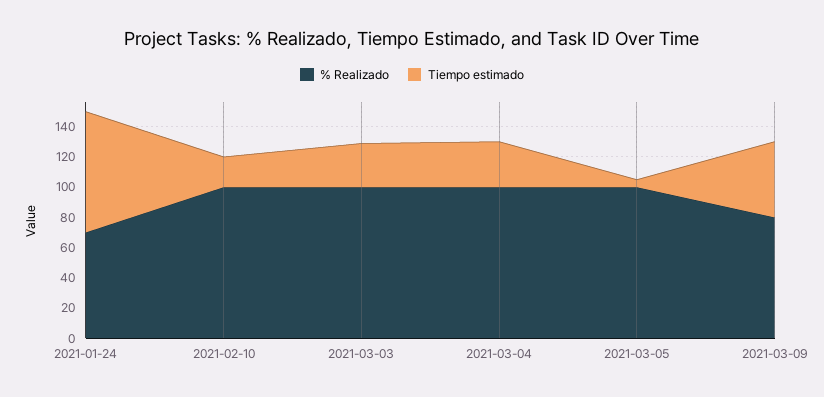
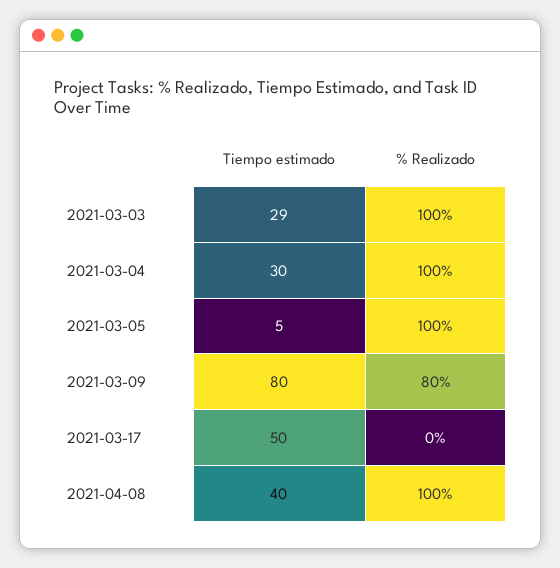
% Realizado, 2021-01-24: 70 -> none
Tiempo estimado, 2021-01-24: 80 -> none
% Realizado, 2021-02-10: 100 -> none
Tiempo estimado, 2021-02-10: 20 -> none
Tiempo estimado, 2021-03-09: 50 -> 80
Tiempo estimado, 2021-03-17: none -> 50
% Realizado, 2021-03-17: none -> 0
Tiempo estimado, 2021-04-08: none -> 40
% Realizado, 2021-04-08: none -> 100

